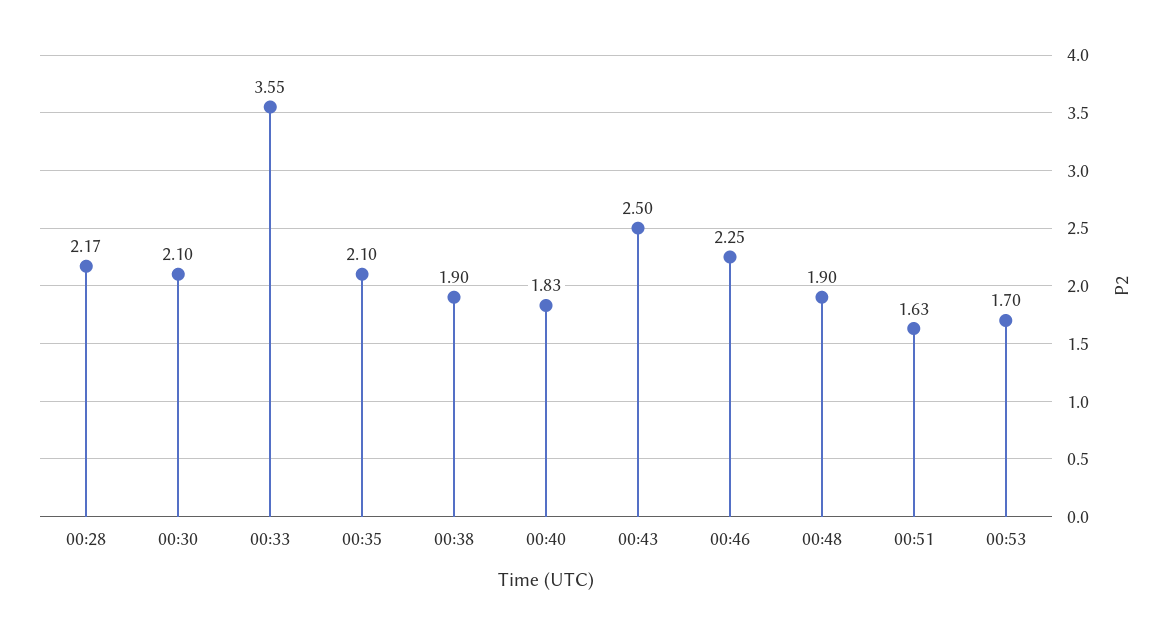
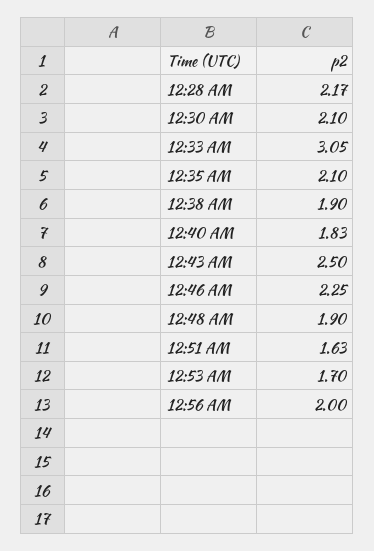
00:33: 3.55 -> 3.05
12:56 AM: none -> 2

